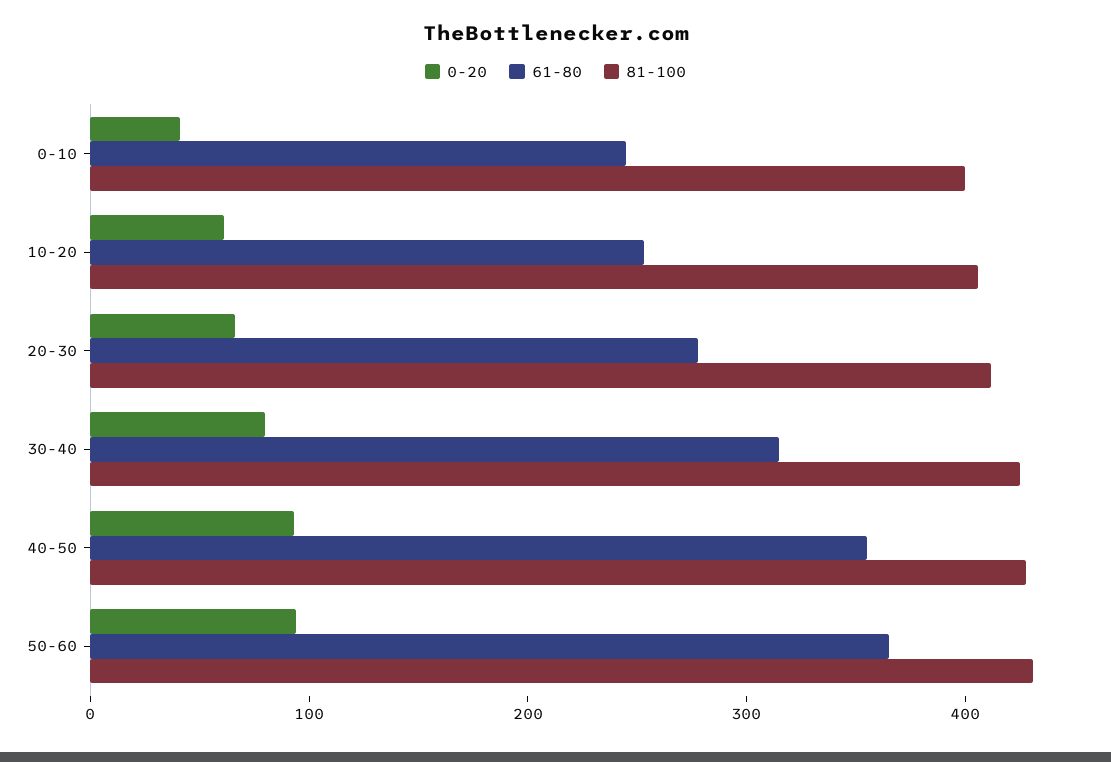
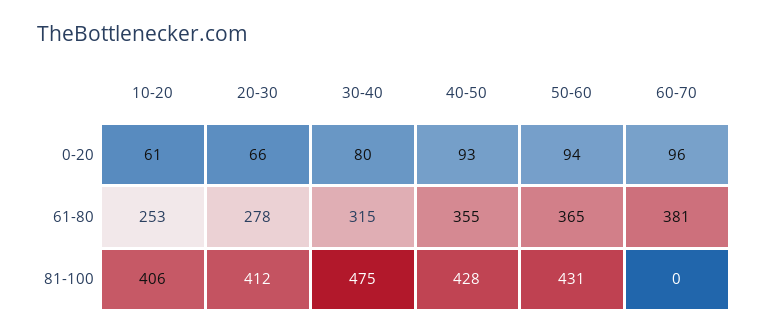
0-20, 0-10: 40 -> none
61-80, 0-10: 240 -> none
81-100, 0-10: 400 -> none
81-100, 30-40: 420 -> 475
0-20, 60-70: none -> 96
61-80, 60-70: none -> 381
81-100, 60-70: none -> 0

